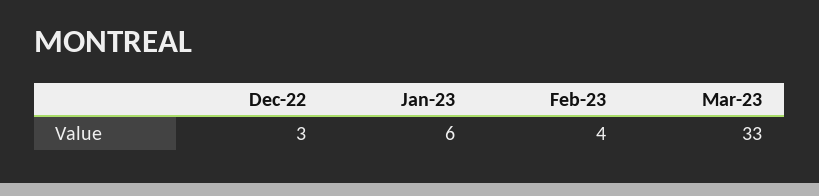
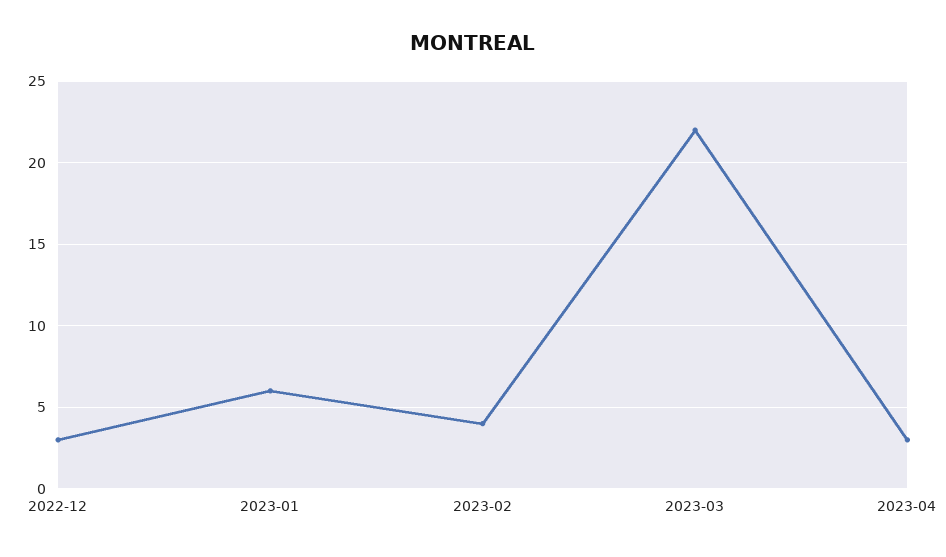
Mar-23: 33 -> 22
2023-04: none -> 3

